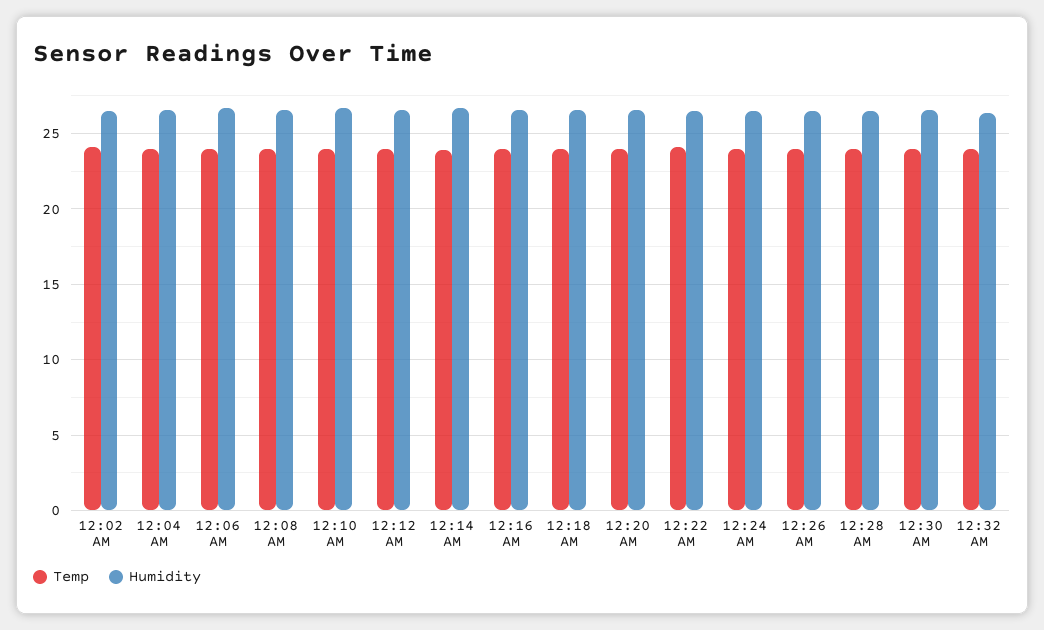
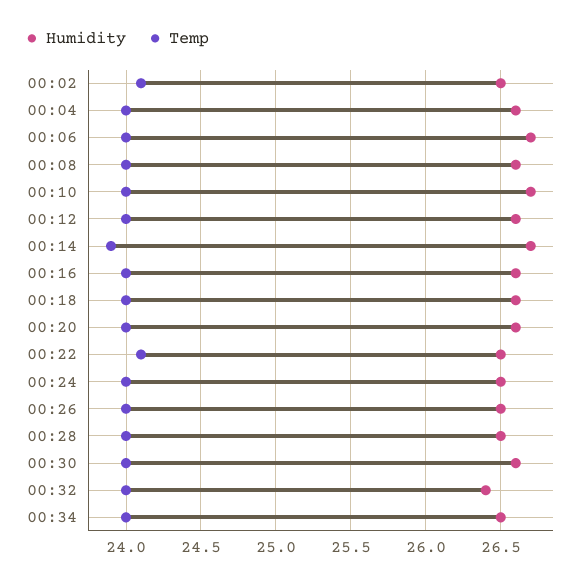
Humidity, 00:34: none -> 26.5
Temp, 00:34: none -> 24

